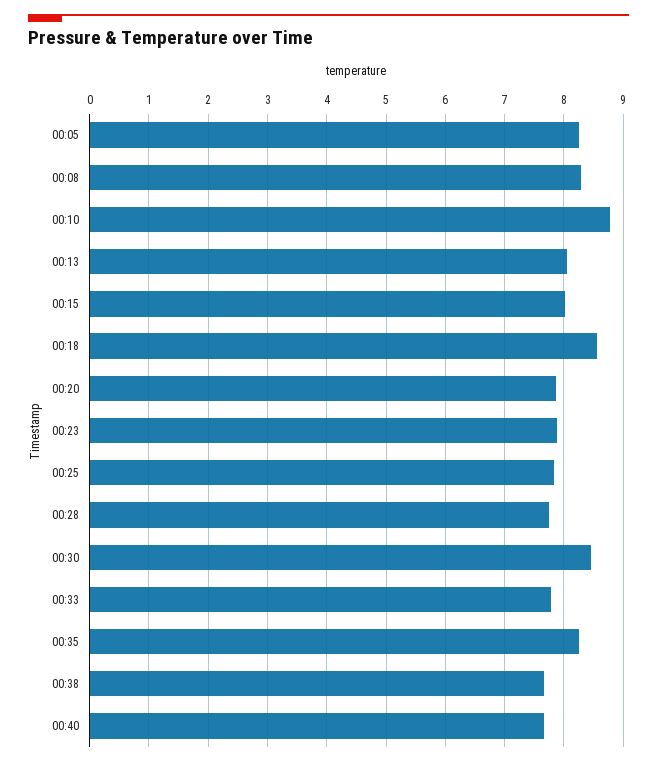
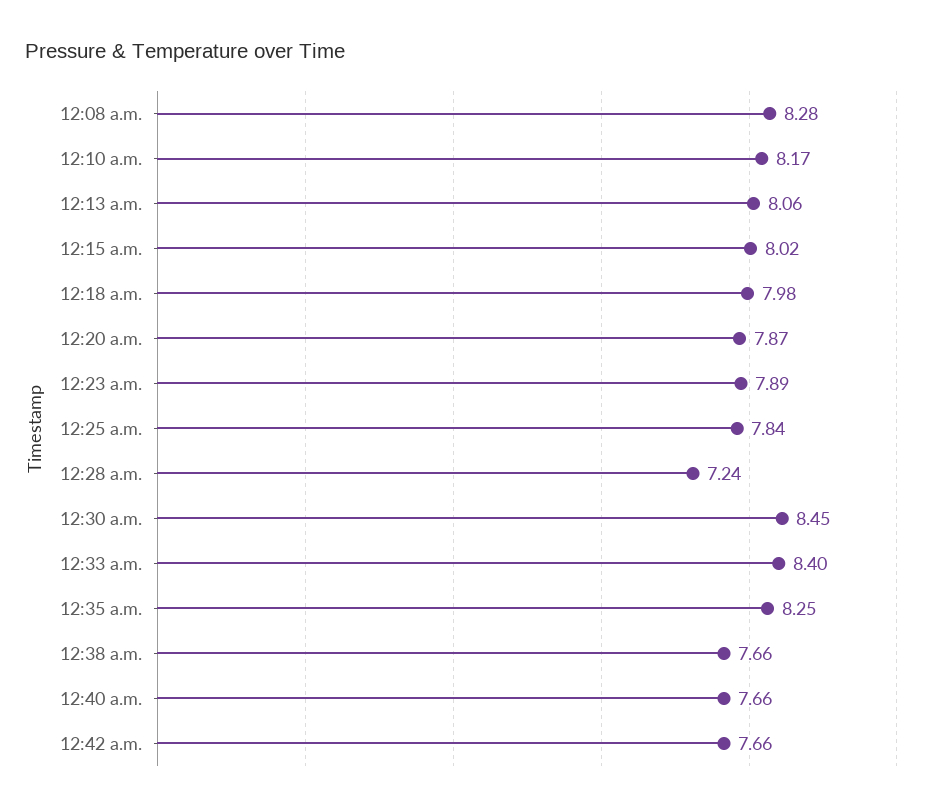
00:05: 8.2 -> none
00:10: 8.8 -> 8.17
00:18: 8.6 -> 7.98
00:28: 7.8 -> 7.24
00:33: 7.8 -> 8.4
12:42 a.m.: none -> 7.66

